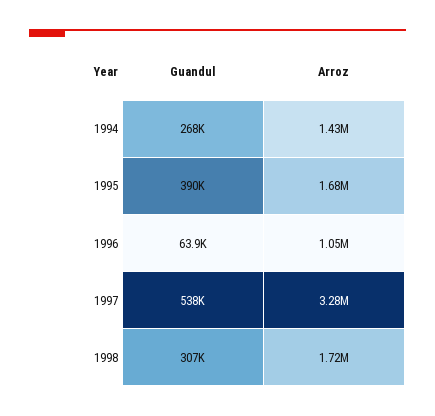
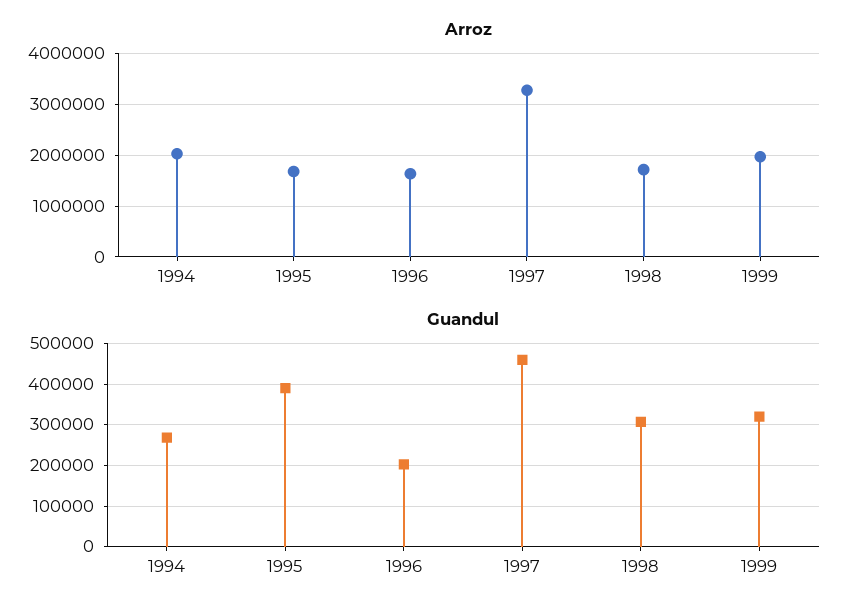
Arroz, 1994: 1430000 -> 2000000
Guandul, 1996: 63900 -> 200000
Arroz, 1996: 1050000 -> 1600000
Guandul, 1997: 538000 -> 460000
Arroz, 1999: none -> 2000000
Guandul, 1999: none -> 320000

